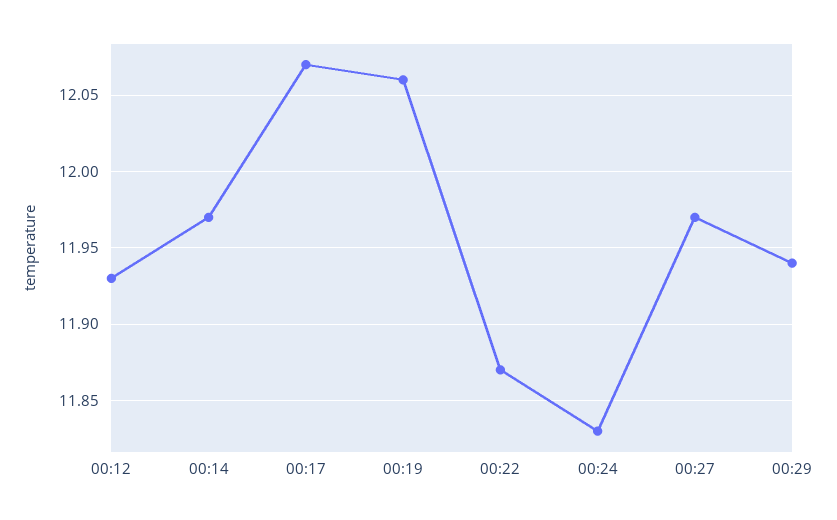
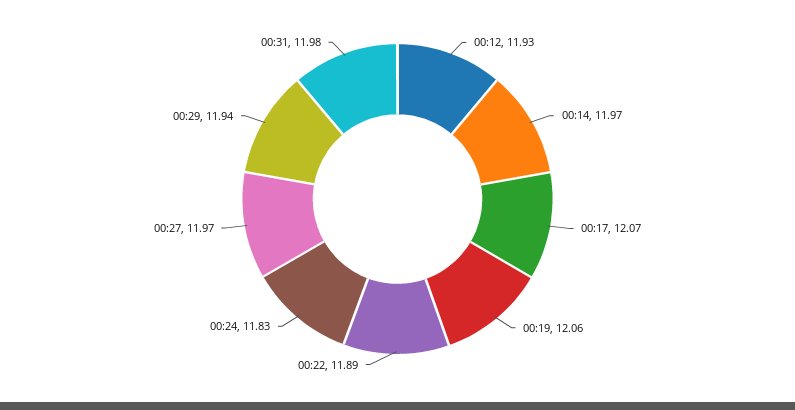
00:22: 11.87 -> 11.89
00:31: none -> 11.98

